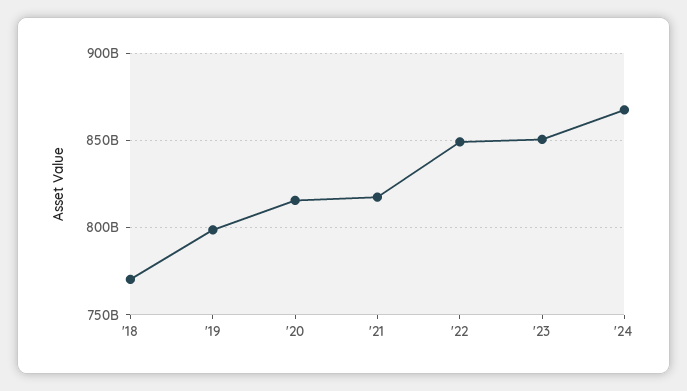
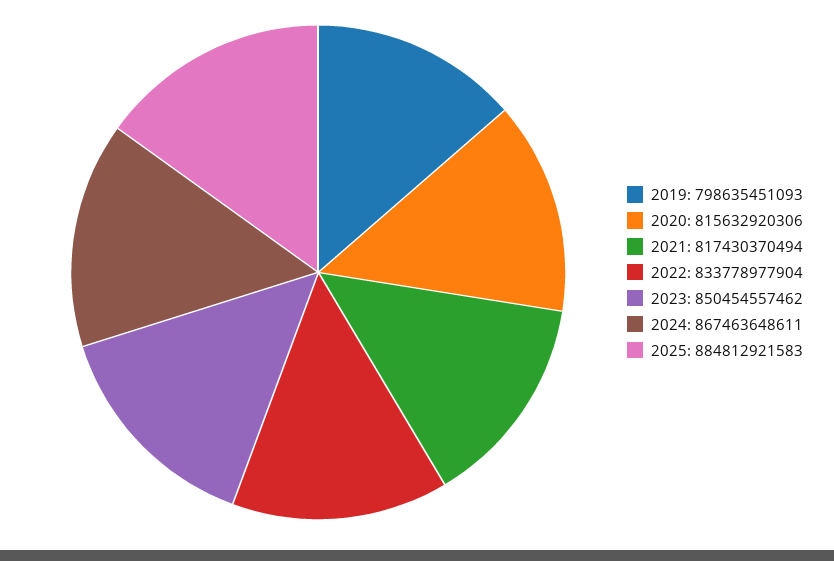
'18: 770000000000 -> none
'22: 850000000000 -> 833778977904
2025: none -> 884812921583

